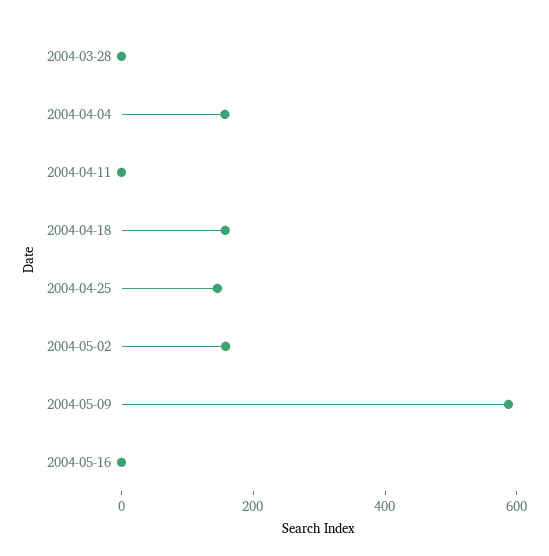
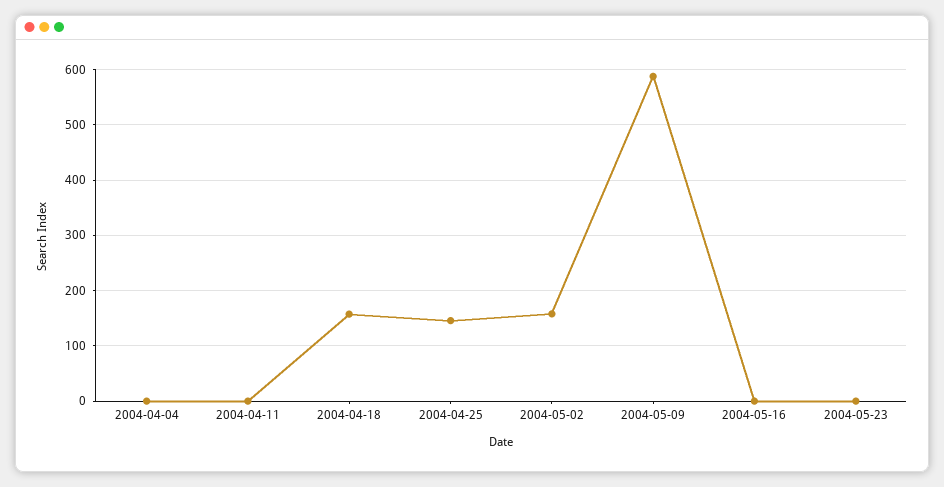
2004-03-28: 0 -> none
2004-04-04: 150 -> 0
2004-05-23: none -> 0

